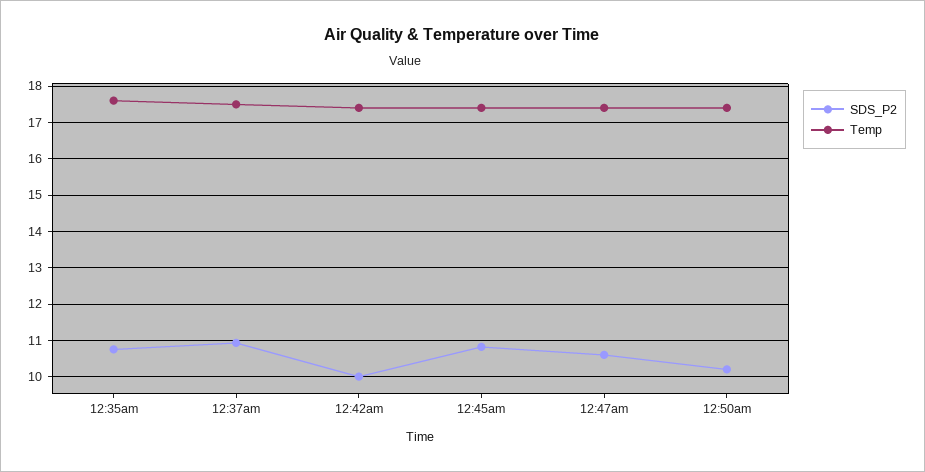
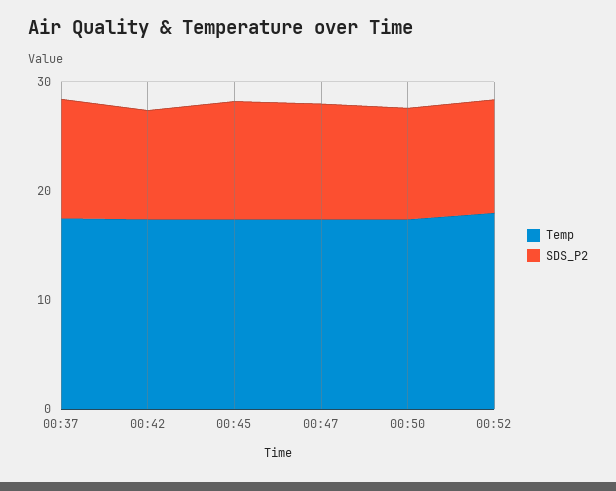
SDS_P2, 12:35am: 10.8 -> none
Temp, 12:35am: 17.6 -> none
Temp, 00:52: none -> 18
SDS_P2, 00:52: none -> 10

